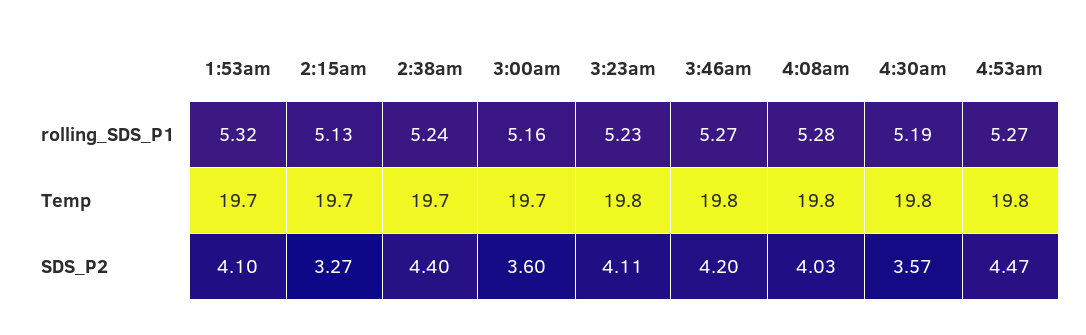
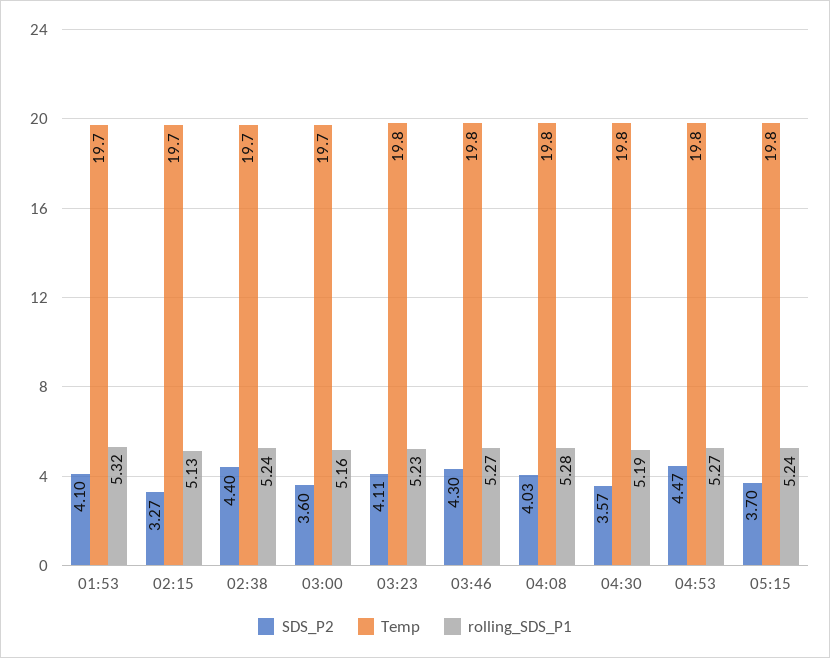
SDS_P2, 3:46am: 4.2 -> 4.3
SDS_P2, 05:15: none -> 3.7
Temp, 05:15: none -> 19.8
rolling_SDS_P1, 05:15: none -> 5.24

